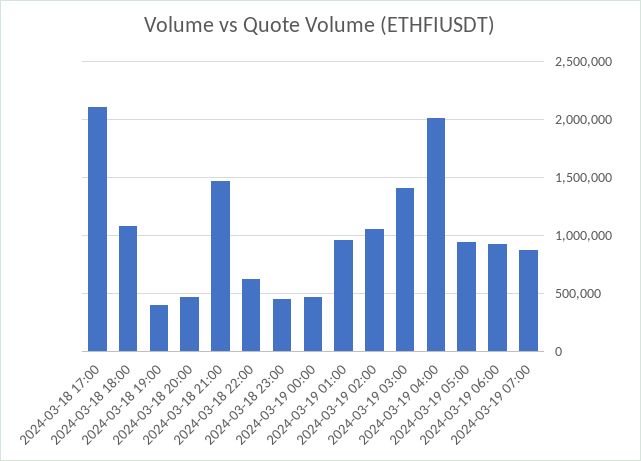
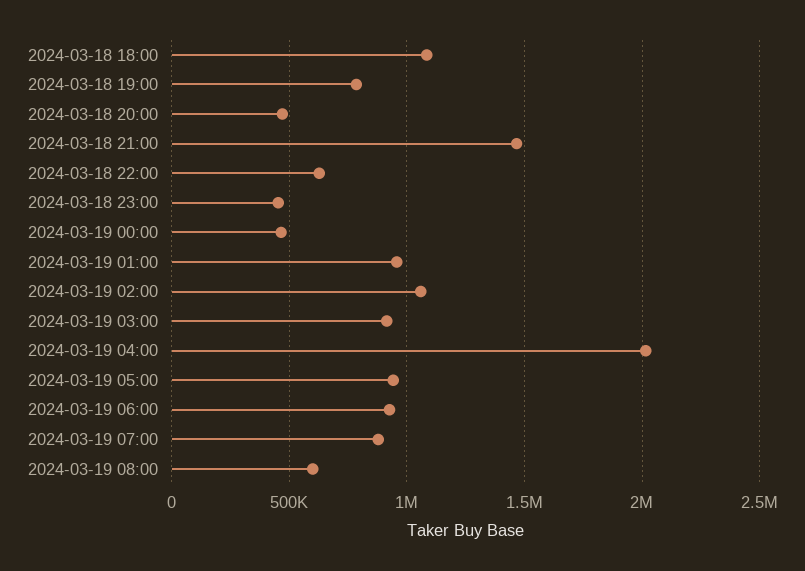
2024-03-18 17:00: 2100000 -> none
2024-03-18 19:00: 400000 -> 800000
2024-03-19 03:00: 1400000 -> 900000
2024-03-19 08:00: none -> 600000

